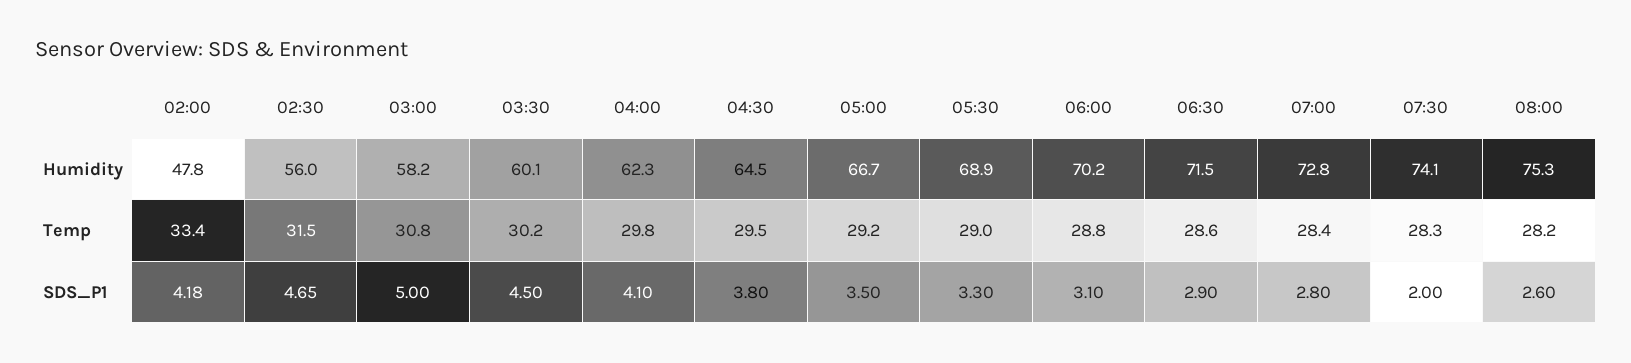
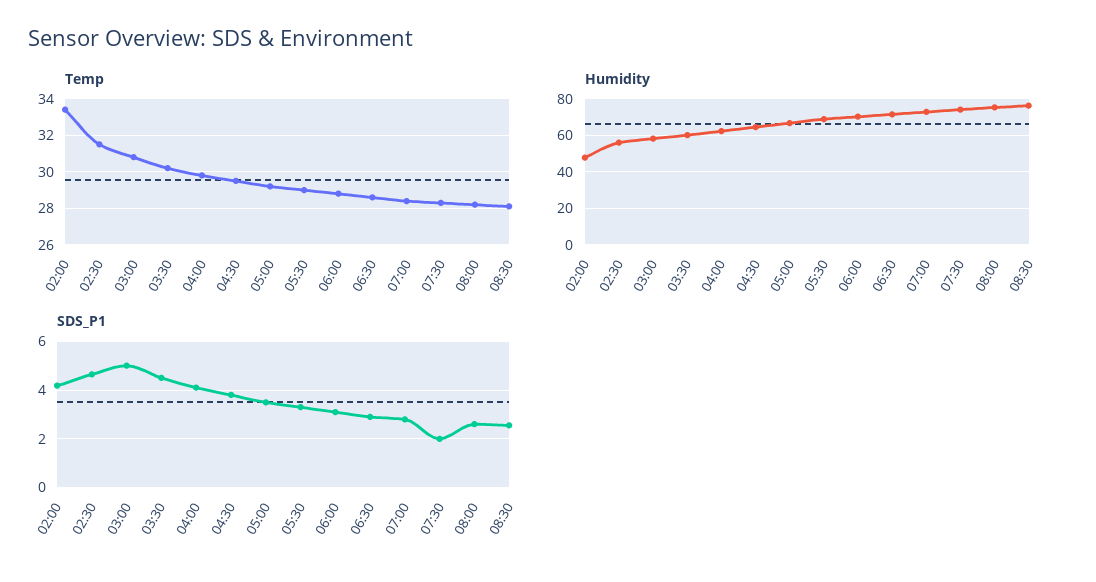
Temp, 08:30: none -> 28
Humidity, 08:30: none -> 75
SDS_P1, 08:30: none -> 2.5

